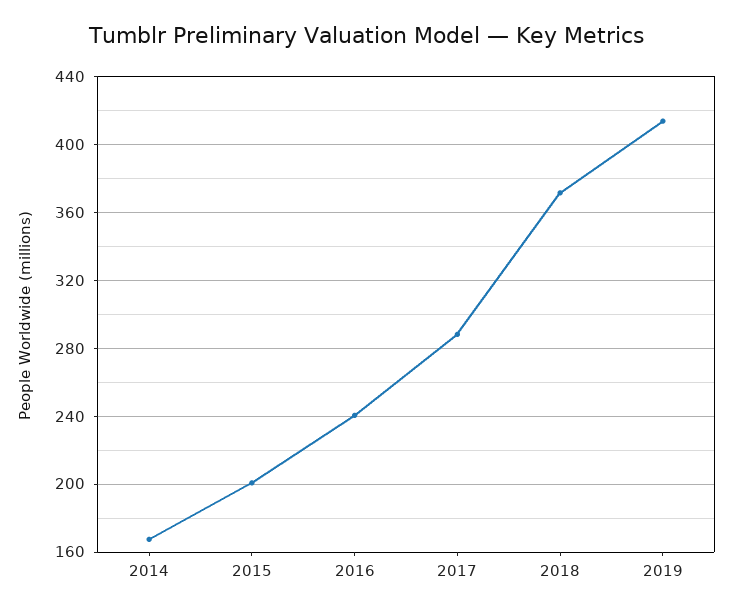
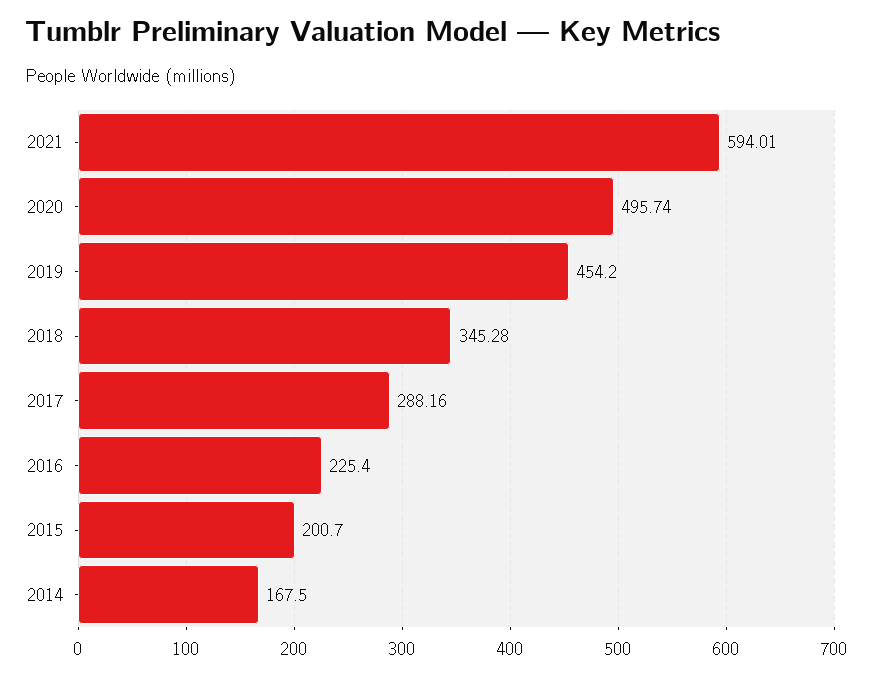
2016: 240 -> 225.4
2018: 370 -> 345.28
2019: 415 -> 454.2
2021: none -> 594.01
2020: none -> 495.74

